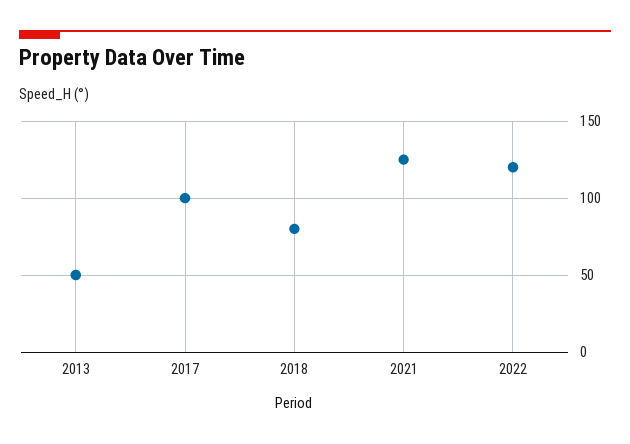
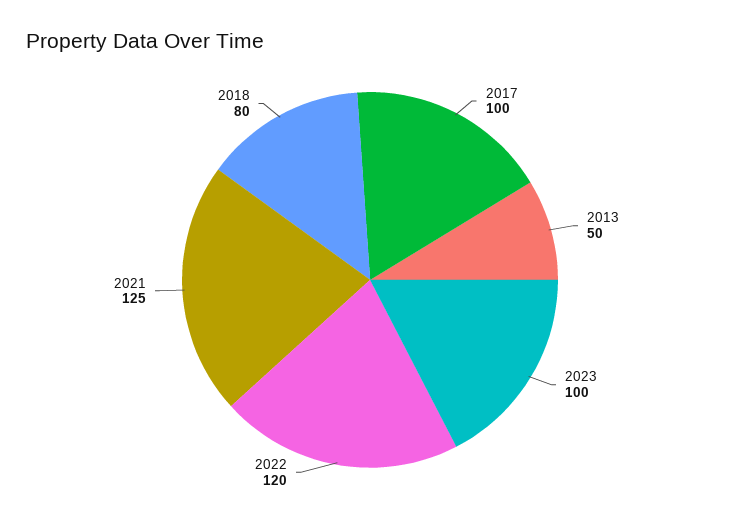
2023: none -> 100

